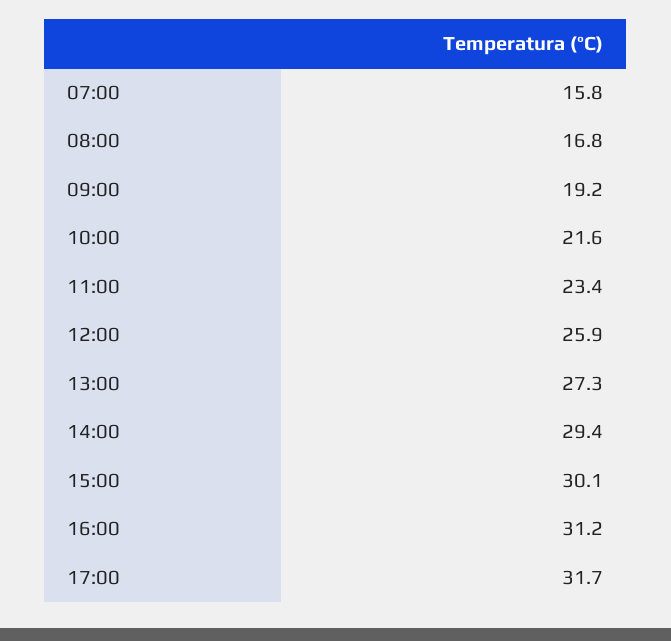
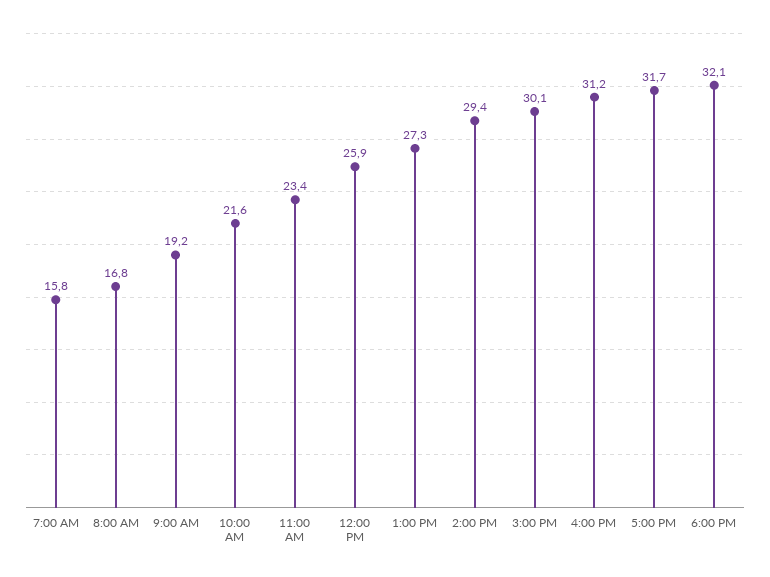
6:00 PM: none -> 32.1

